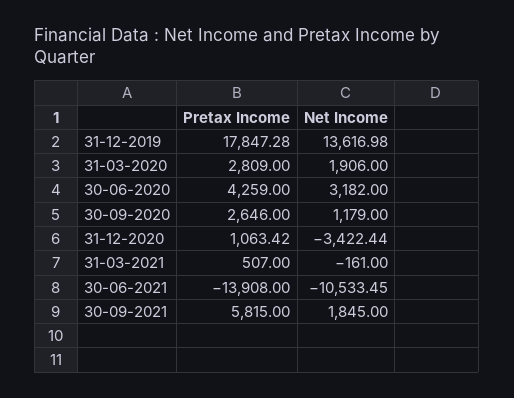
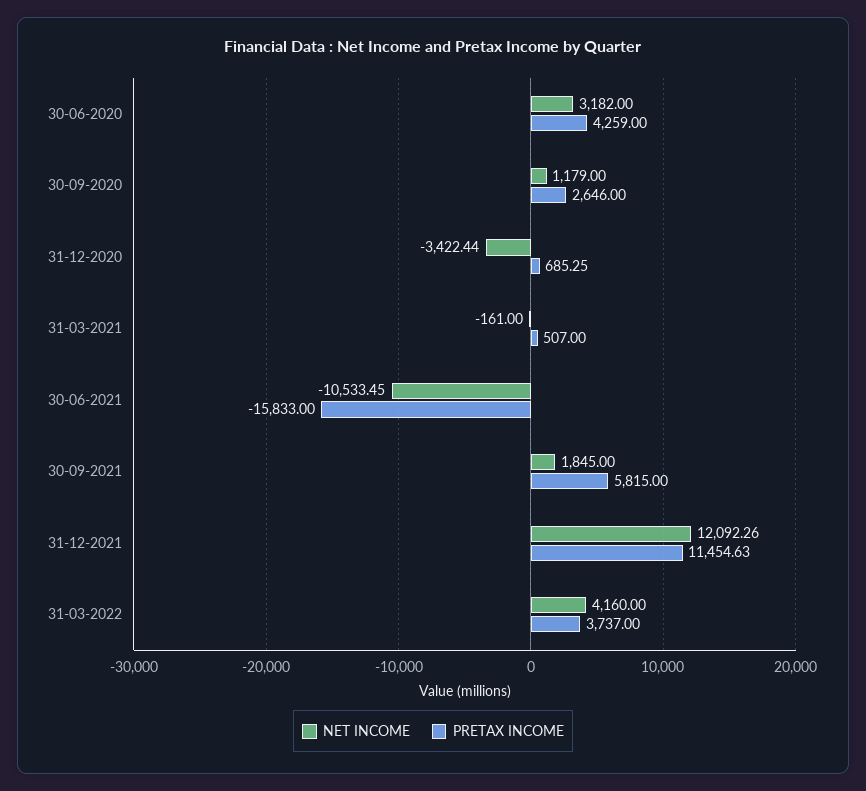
Pretax Income, 31-12-2019: 17847.28 -> none
Net Income, 31-12-2019: 13616.98 -> none
Pretax Income, 31-03-2020: 2809 -> none
Net Income, 31-03-2020: 1906 -> none
Pretax Income, 31-12-2020: 1063.42 -> 685.25
Pretax Income, 30-06-2021: -13908 -> -15833
Net Income, 31-12-2021: none -> 12092.26
Pretax Income, 31-12-2021: none -> 11454.63
Net Income, 31-03-2022: none -> 4160
Pretax Income, 31-03-2022: none -> 3737

